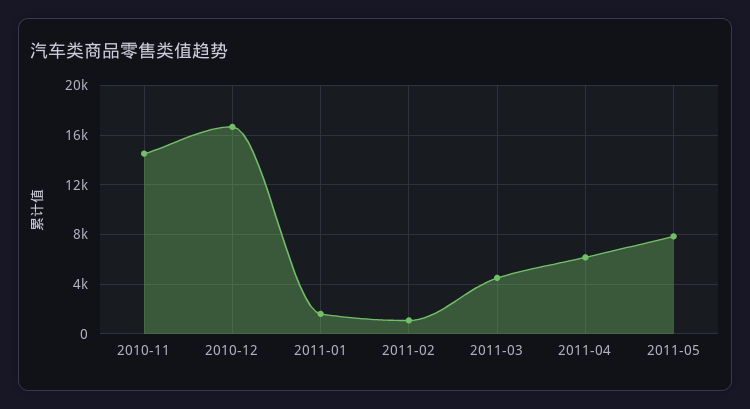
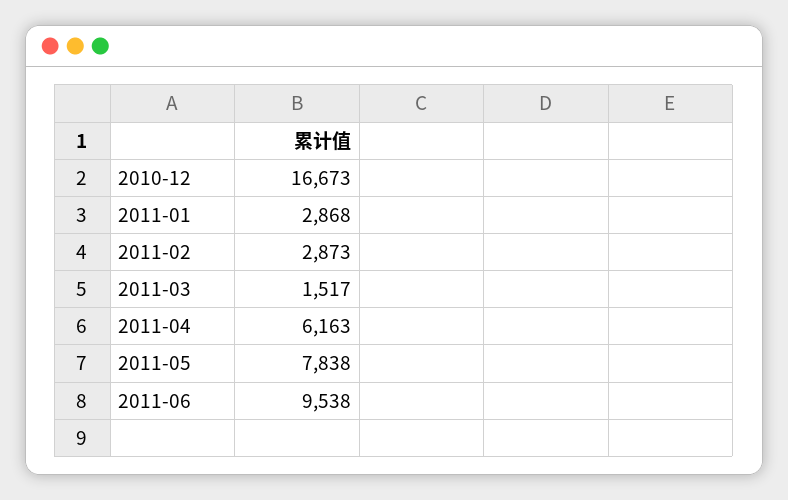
2010-11: 14500 -> none
2011-01: 1500 -> 2868
2011-02: 1000 -> 2873
2011-03: 4500 -> 1517
2011-06: none -> 9538

